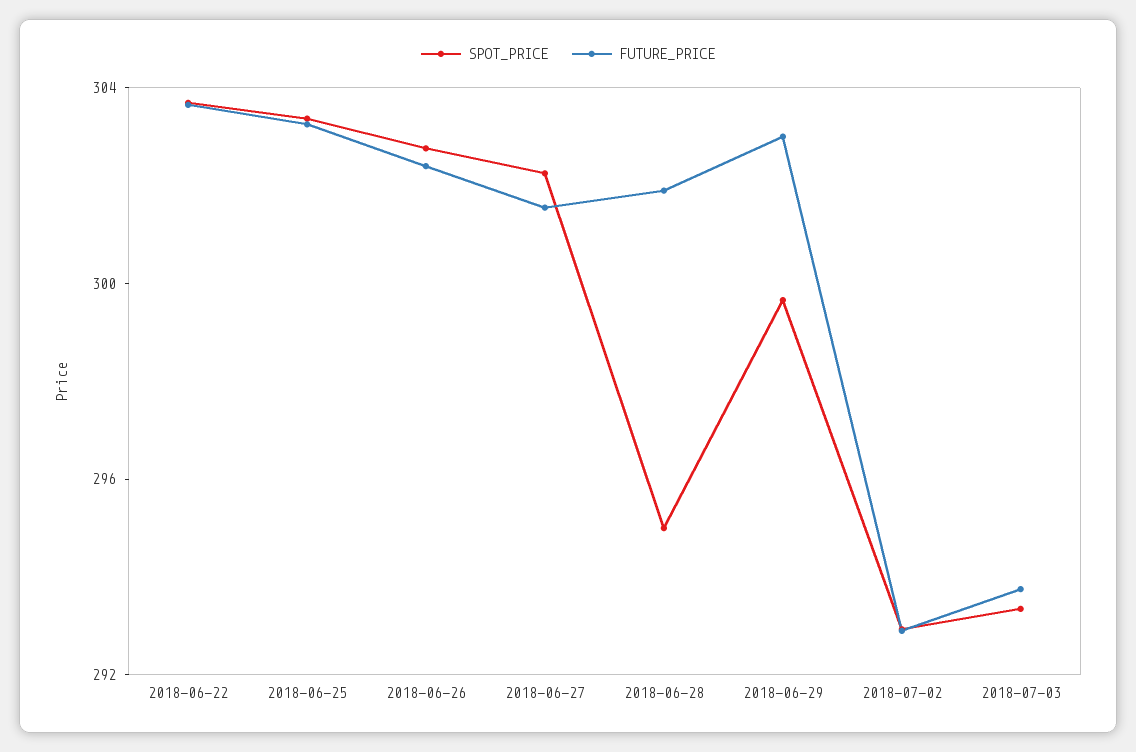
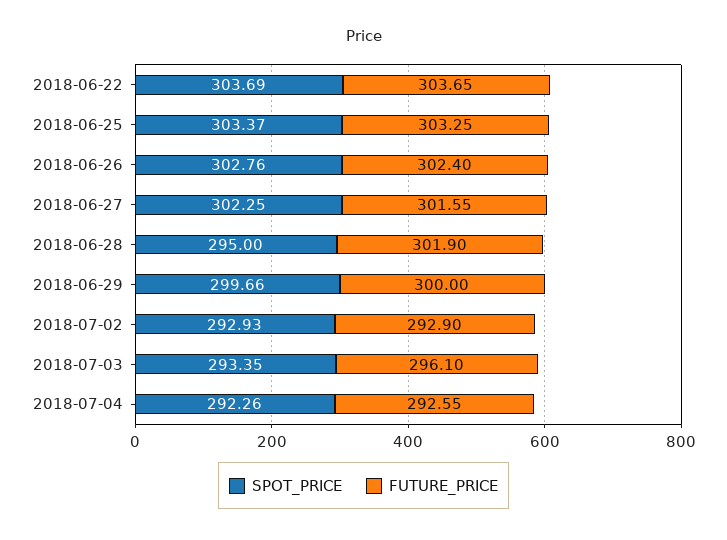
FUTURE_PRICE, 2018-06-29: 303 -> 300
FUTURE_PRICE, 2018-07-03: 294 -> 296.1
SPOT_PRICE, 2018-07-04: none -> 292.26
FUTURE_PRICE, 2018-07-04: none -> 292.55

